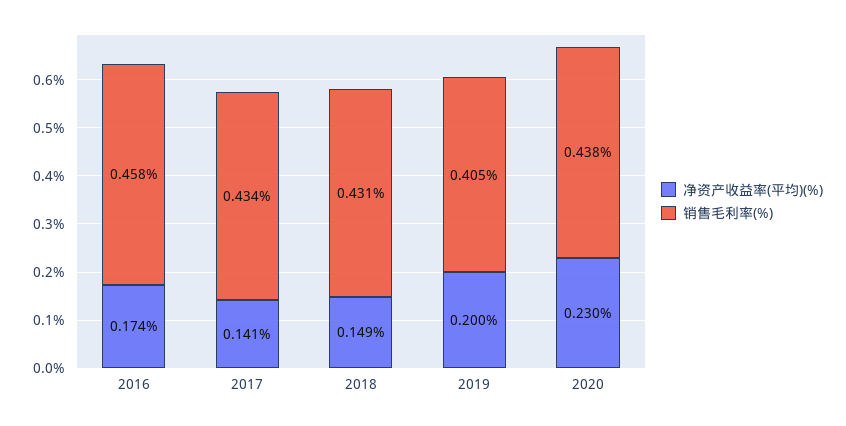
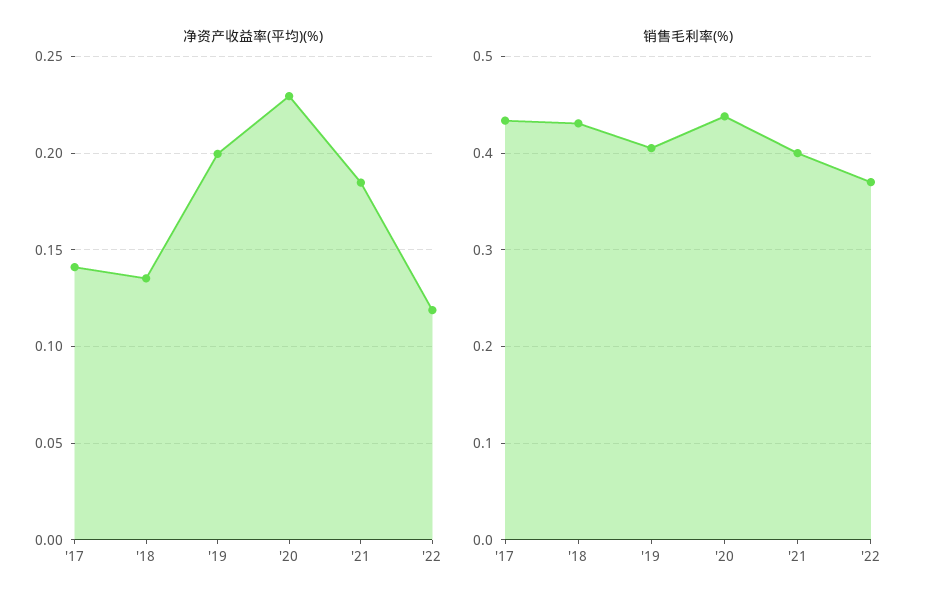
净资产收益率(平均)(%), 2016: 0.174 -> none
销售毛利率(%), 2016: 0.458 -> none
净资产收益率(平均)(%), 2018: 0.149 -> 0.135
净资产收益率(平均)(%), '21: none -> 0.185
净资产收益率(平均)(%), '22: none -> 0.12
销售毛利率(%), '21: none -> 0.4
销售毛利率(%), '22: none -> 0.37

